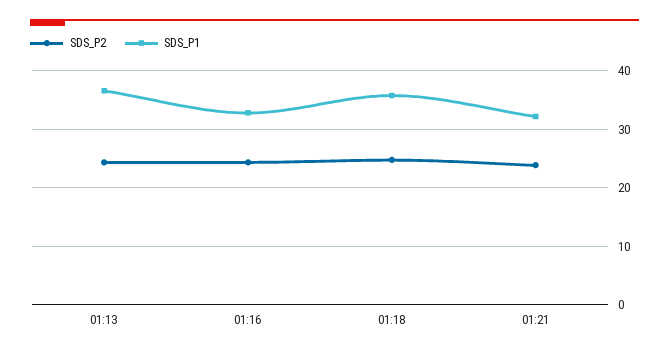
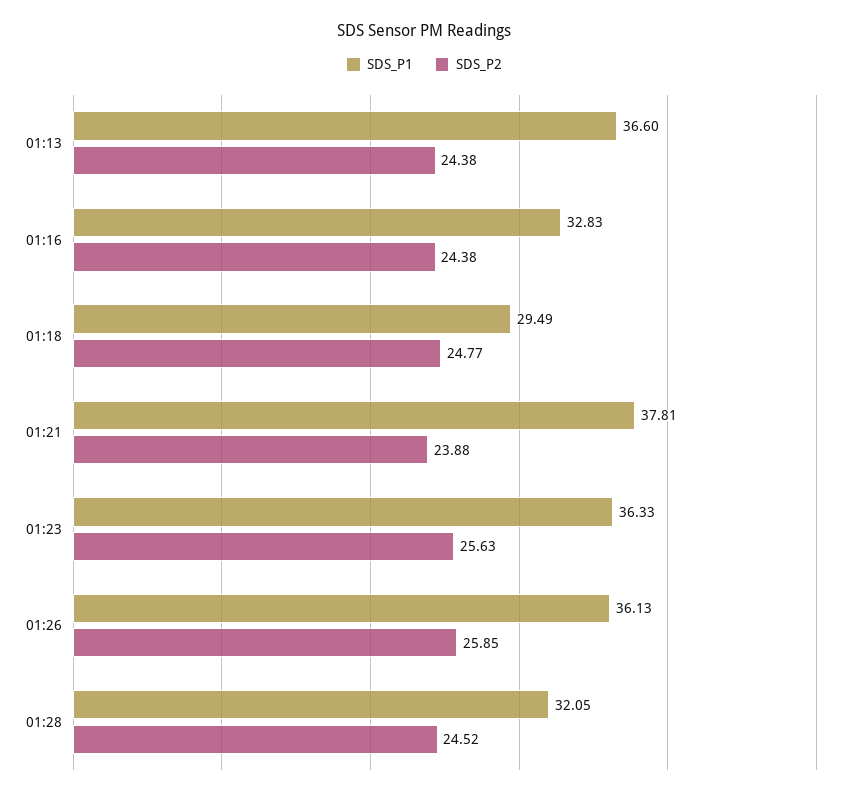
SDS_P1, 01:18: 36 -> 29.49
SDS_P1, 01:21: 32 -> 37.81
SDS_P1, 01:23: none -> 36.33
SDS_P2, 01:23: none -> 25.63
SDS_P1, 01:26: none -> 36.13
SDS_P2, 01:26: none -> 25.85
SDS_P1, 01:28: none -> 32.05
SDS_P2, 01:28: none -> 24.52

